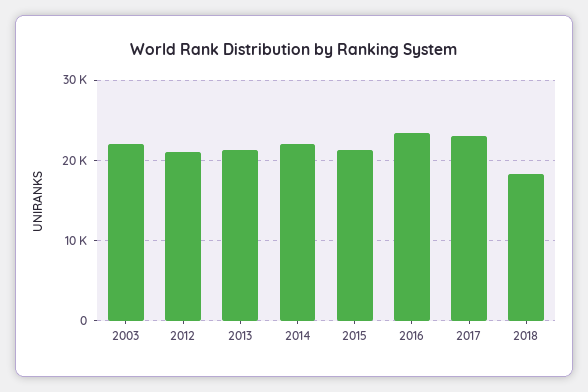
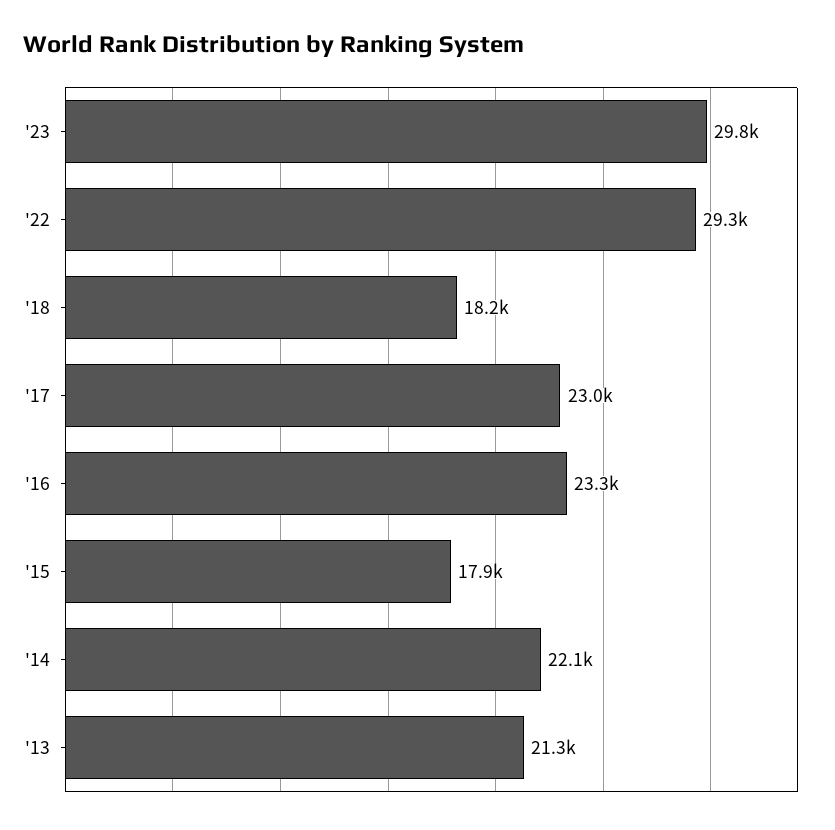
2003: 22000 -> none
2012: 21000 -> none
2015: 21000 -> 17900
'23: none -> 29800
'22: none -> 29300

